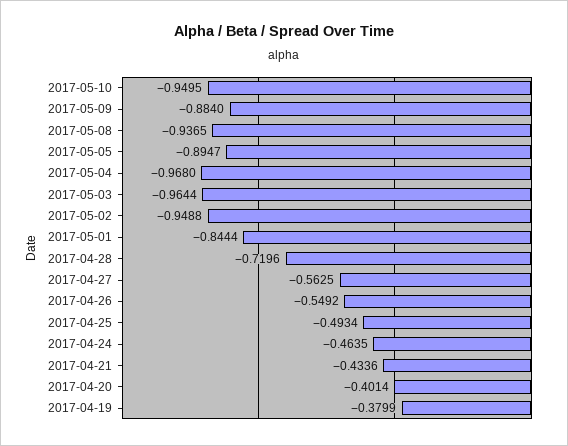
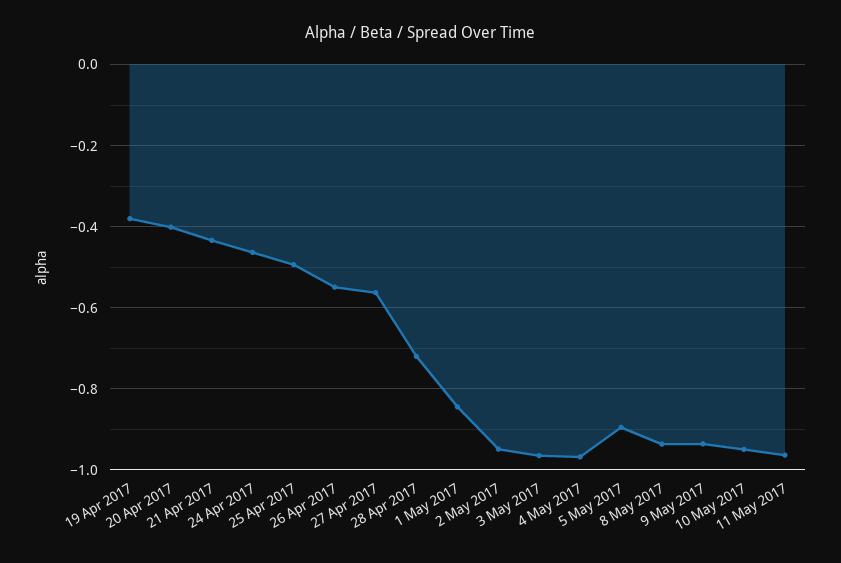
2017-05-09: -0.884 -> -0.94
11 May 2017: none -> -0.96

